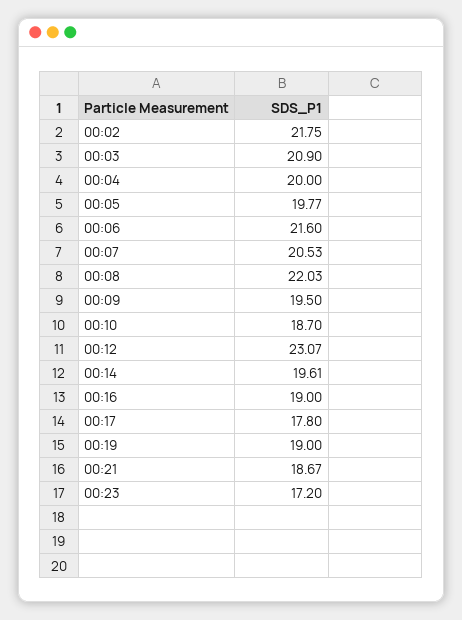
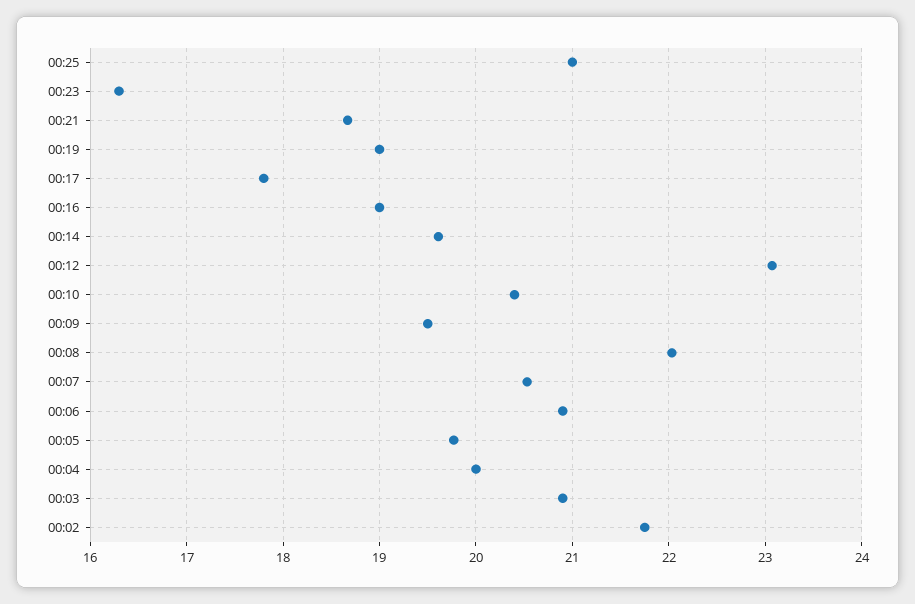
00:06: 21.6 -> 20.9
00:10: 18.7 -> 20.4
00:23: 17.2 -> 16.3
00:25: none -> 21

